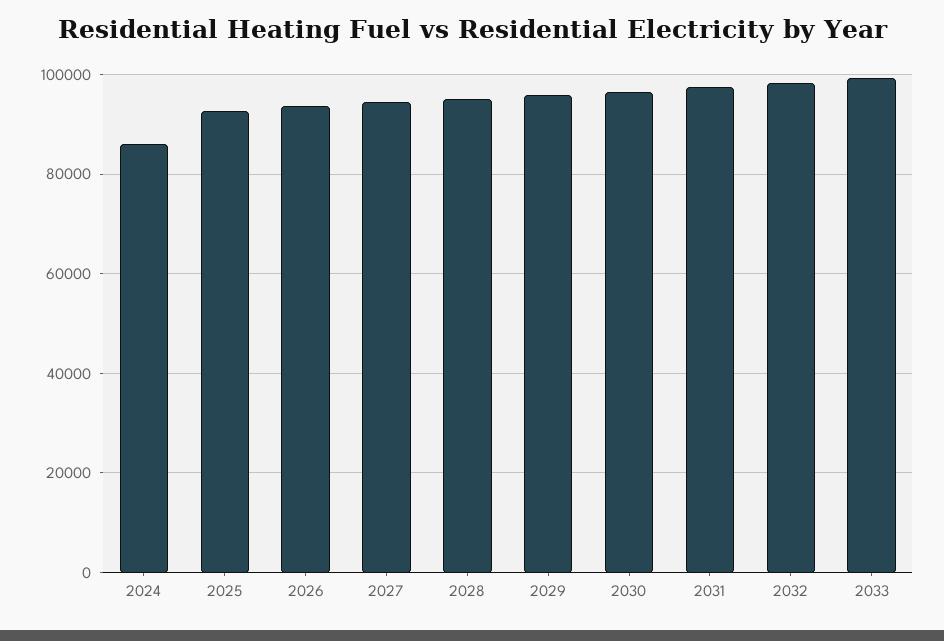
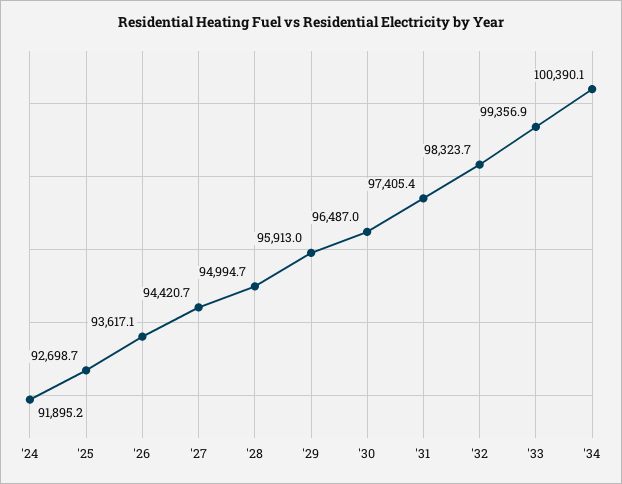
2024: 86000 -> 91895.2
'34: none -> 100390.1

